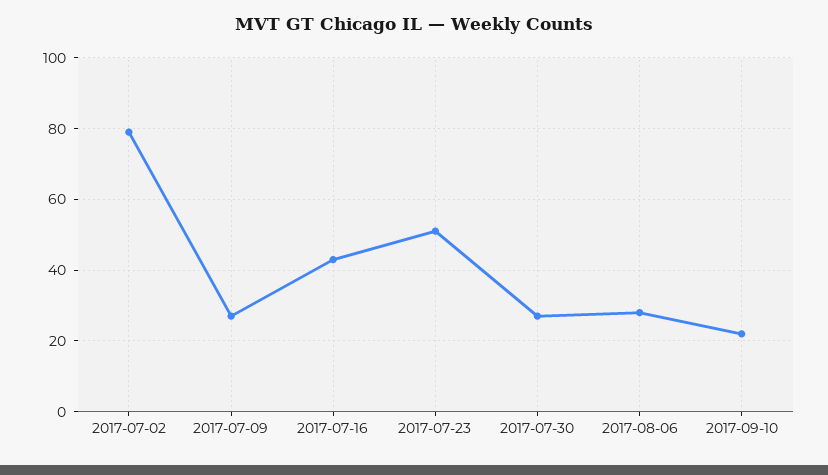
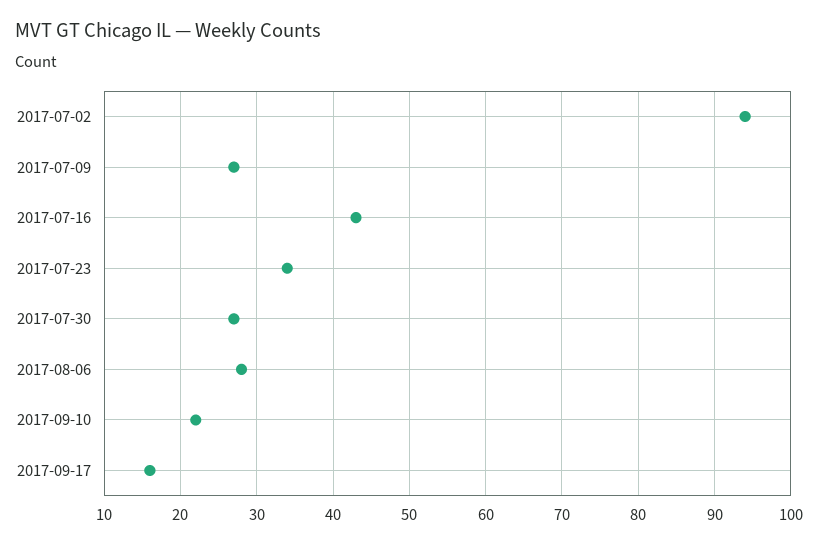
2017-07-02: 80 -> 94
2017-07-23: 50 -> 34
2017-09-17: none -> 16

